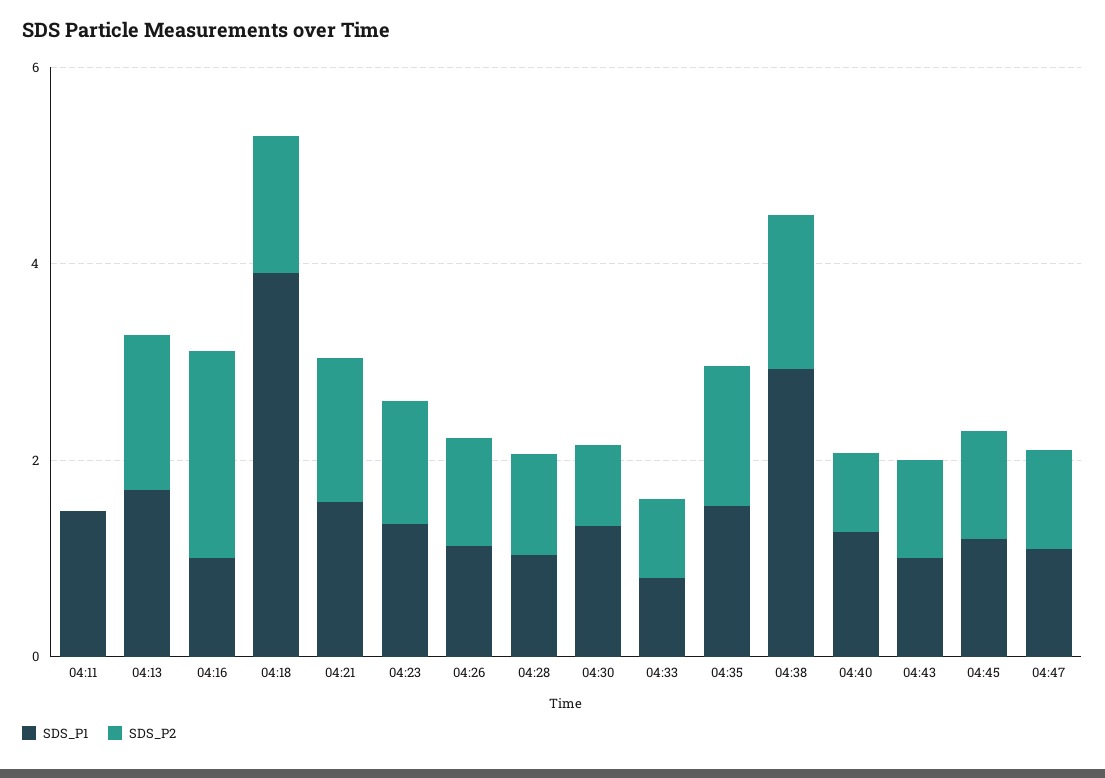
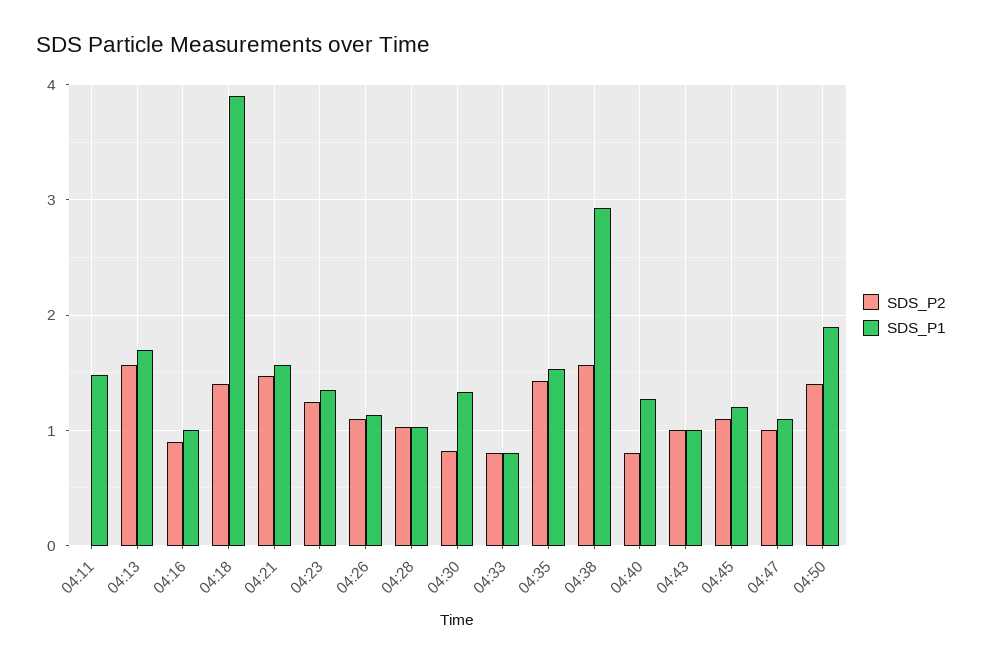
SDS_P2, 04:16: 2 -> 0.9
SDS_P2, 04:50: none -> 1.4
SDS_P1, 04:50: none -> 1.9

